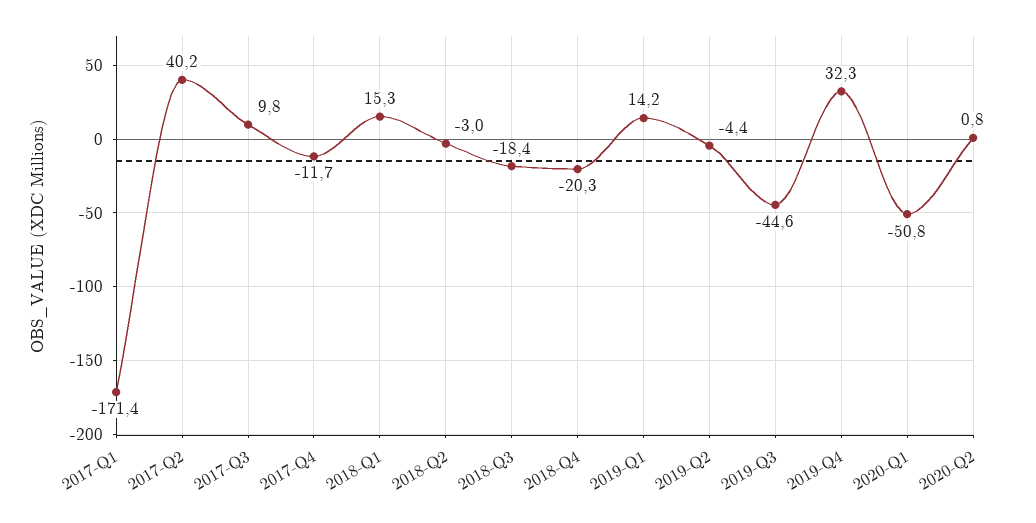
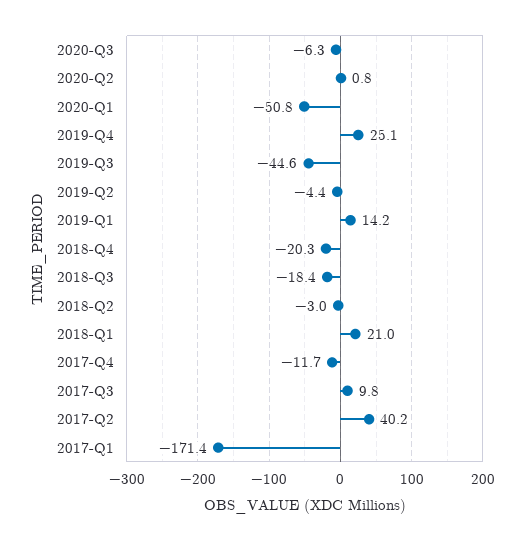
2018-Q1: 15.3 -> 21
2019-Q4: 32.3 -> 25.1
2020-Q3: none -> -6.3

